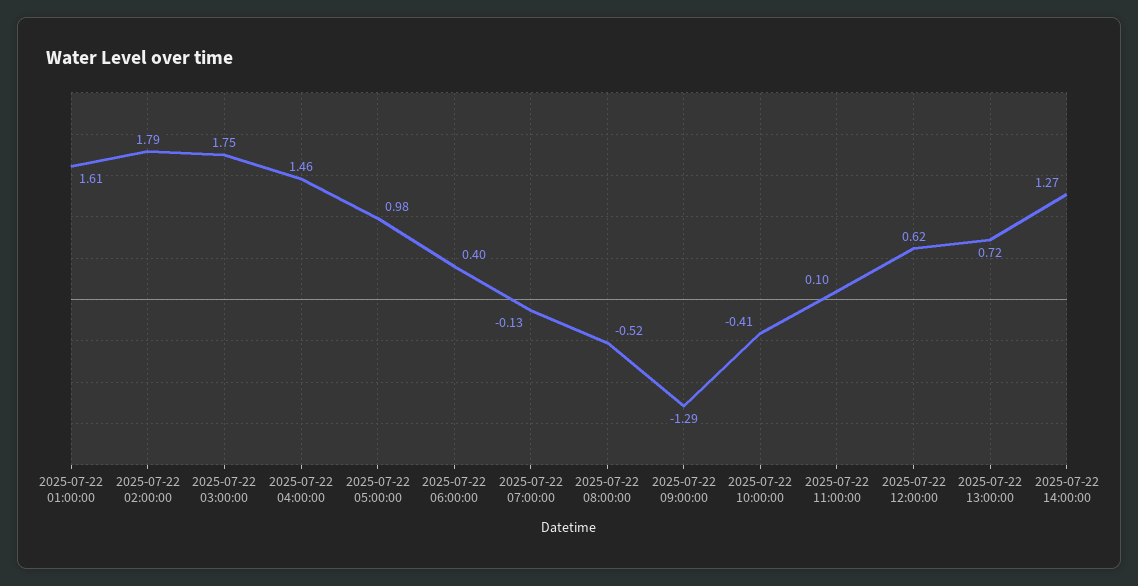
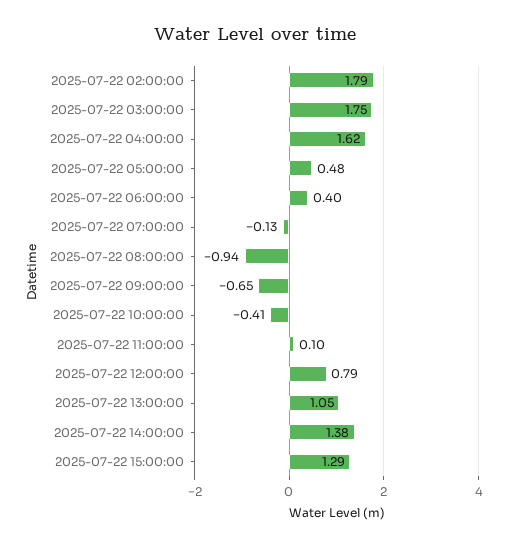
2025-07-22 01:00:00: 1.61 -> none
2025-07-22 04:00:00: 1.46 -> 1.62
2025-07-22 05:00:00: 0.98 -> 0.48
2025-07-22 08:00:00: -0.52 -> -0.94
2025-07-22 09:00:00: -1.29 -> -0.65
2025-07-22 12:00:00: 0.62 -> 0.79
2025-07-22 13:00:00: 0.72 -> 1.05
2025-07-22 14:00:00: 1.27 -> 1.38
2025-07-22 15:00:00: none -> 1.29

